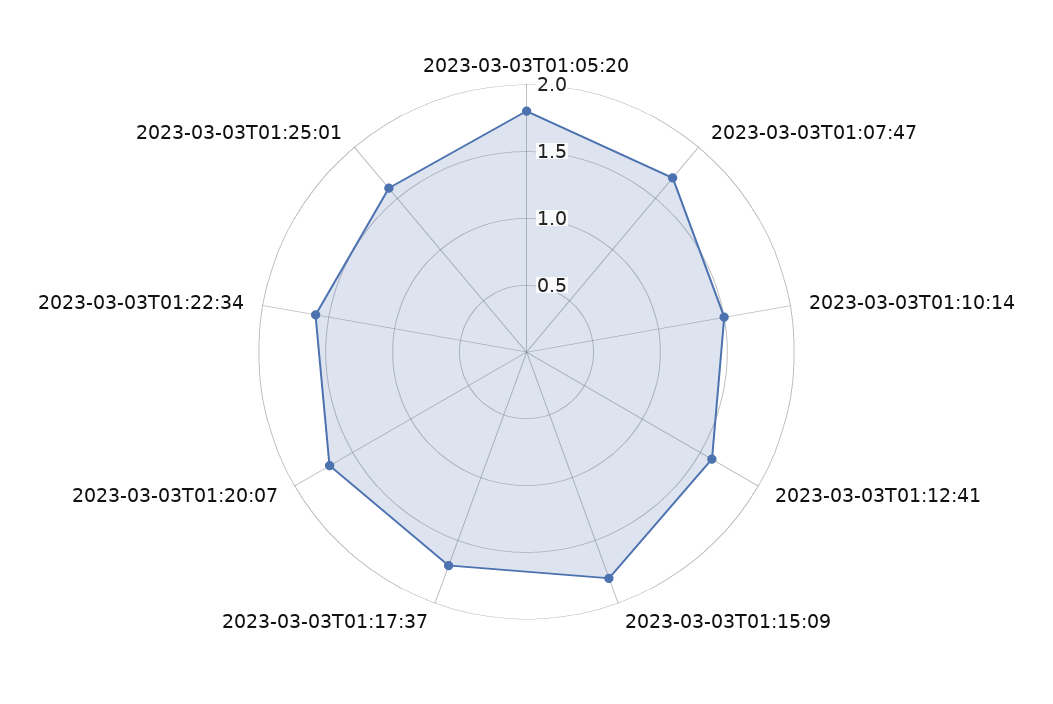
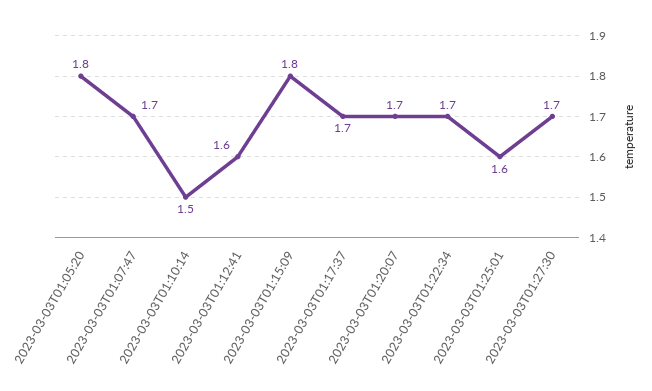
2023-03-03T01:22:34: 1.6 -> 1.7
2023-03-03T01:27:30: none -> 1.7

